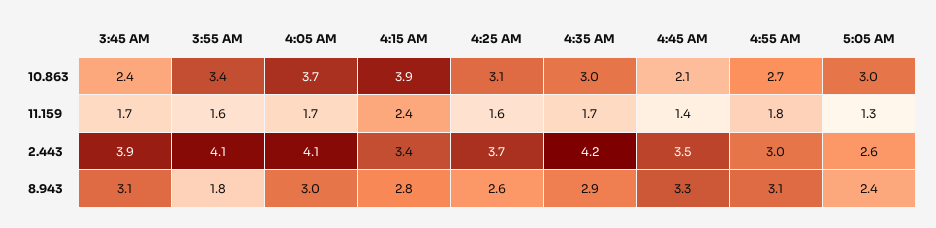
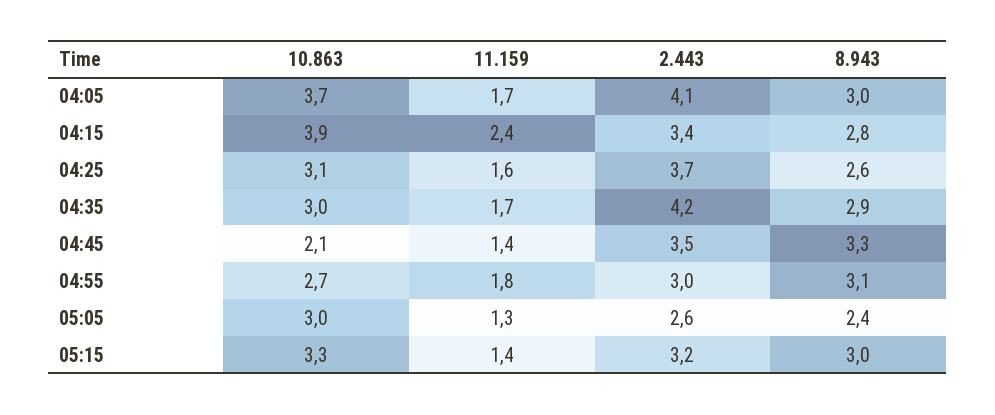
3:45 AM, 10.863: 2.4 -> none
3:55 AM, 10.863: 3.4 -> none
3:45 AM, 11.159: 1.7 -> none
3:55 AM, 11.159: 1.6 -> none
3:45 AM, 2.443: 3.9 -> none
3:55 AM, 2.443: 4.1 -> none
3:45 AM, 8.943: 3.1 -> none
3:55 AM, 8.943: 1.8 -> none
05:15, 10.863: none -> 3.3
05:15, 11.159: none -> 1.4
05:15, 2.443: none -> 3.2
05:15, 8.943: none -> 3

